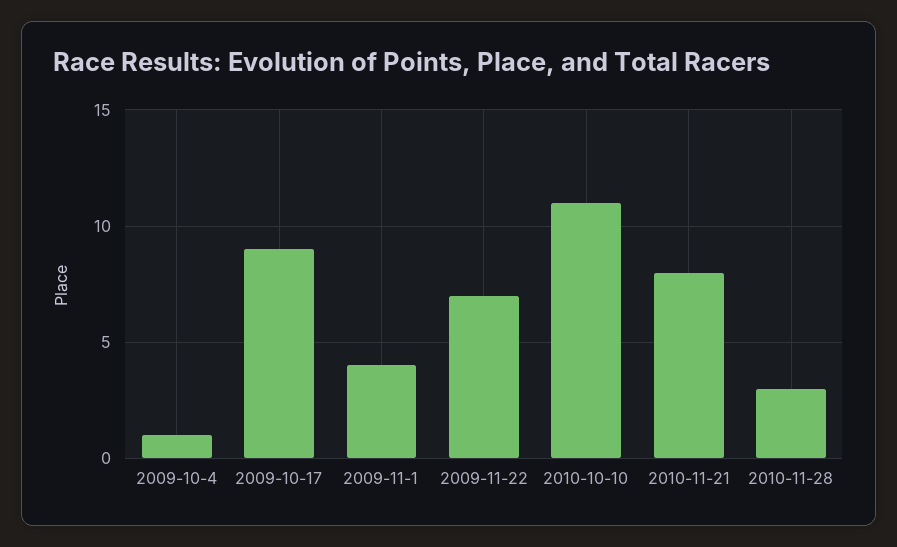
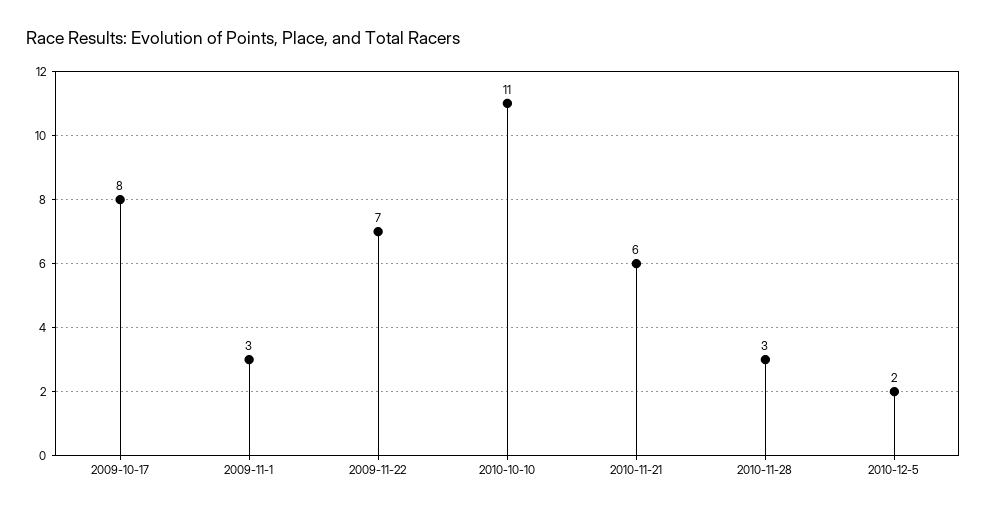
2009-10-4: 1 -> none
2009-10-17: 9 -> 8
2009-11-1: 4 -> 3
2010-11-21: 8 -> 6
2010-12-5: none -> 2

